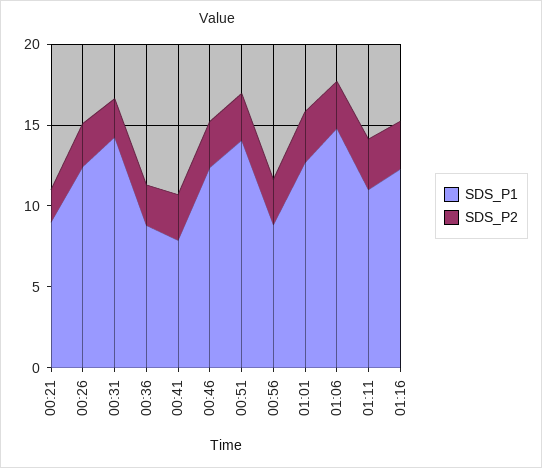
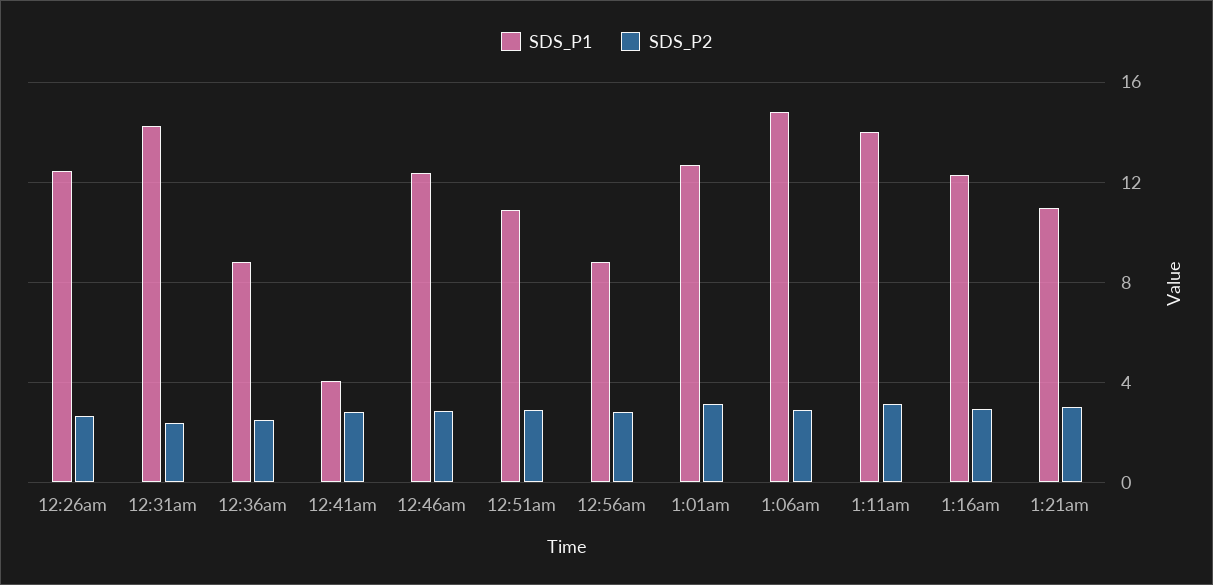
SDS_P1, 00:21: 9 -> none
SDS_P2, 00:21: 2 -> none
SDS_P1, 00:41: 8 -> 4
SDS_P1, 00:51: 14 -> 11
SDS_P1, 01:11: 11 -> 14
SDS_P1, 1:21am: none -> 11
SDS_P2, 1:21am: none -> 3

